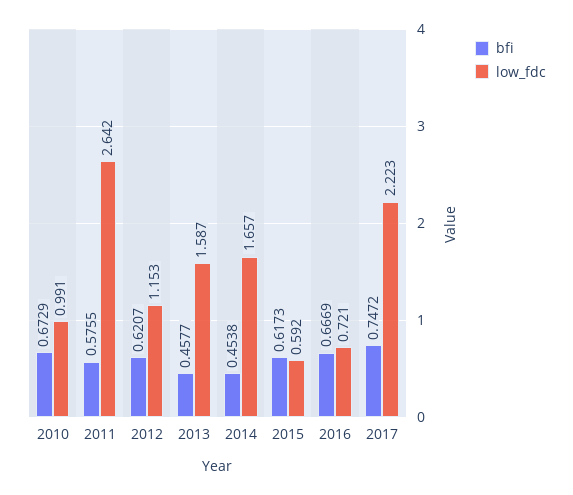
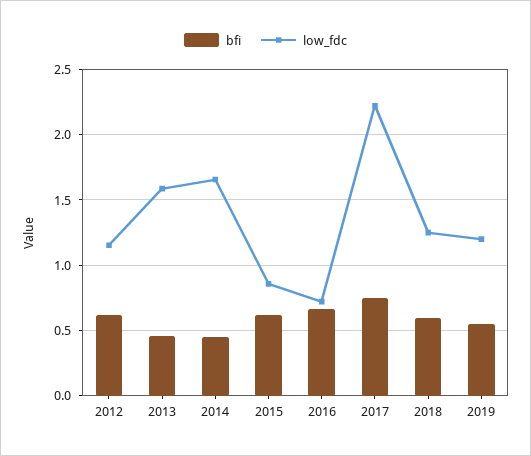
bfi, 2010: 0.6729 -> none
low_fdc, 2010: 0.991 -> none
bfi, 2011: 0.5755 -> none
low_fdc, 2011: 2.642 -> none
low_fdc, 2015: 0.592 -> 0.85
bfi, 2018: none -> 0.6
low_fdc, 2018: none -> 1.25
bfi, 2019: none -> 0.55
low_fdc, 2019: none -> 1.2

